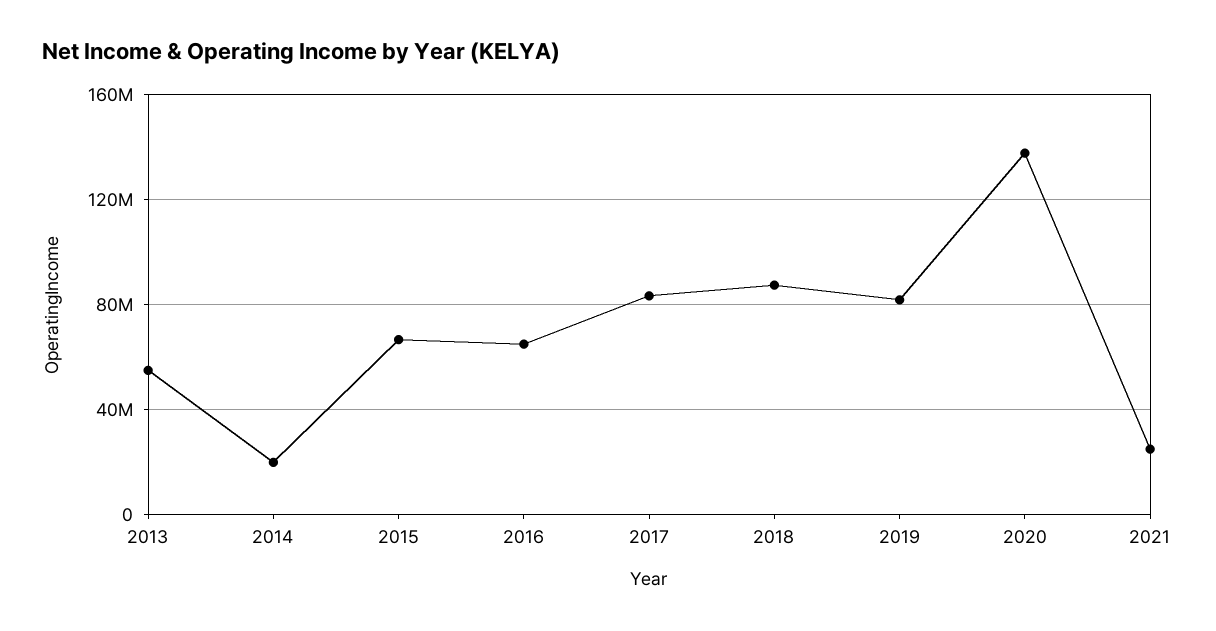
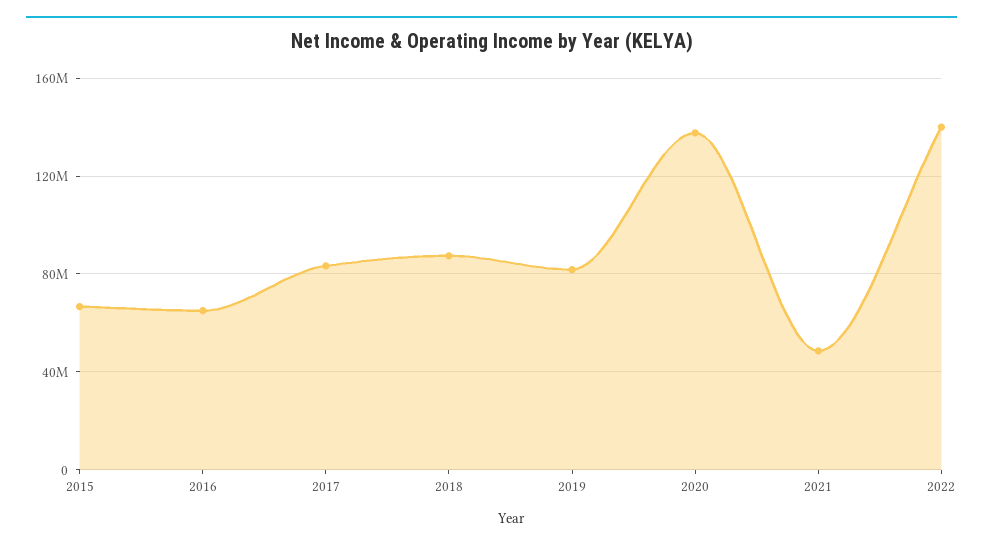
2013: 55000000 -> none
2014: 20000000 -> none
2021: 25000000 -> 50000000
2022: none -> 140000000

